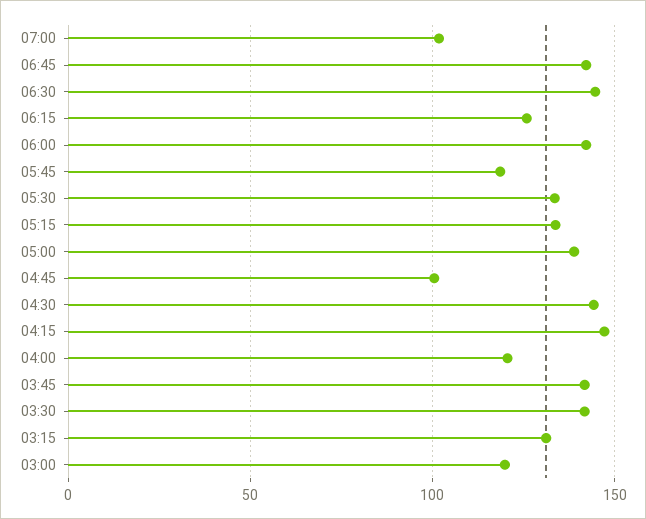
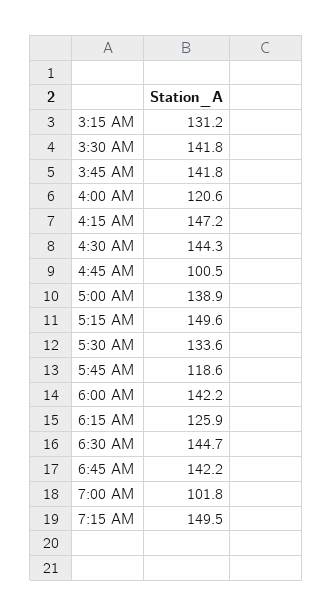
05:15: 135 -> 149.6
03:00: 120 -> none
7:15 AM: none -> 149.5

